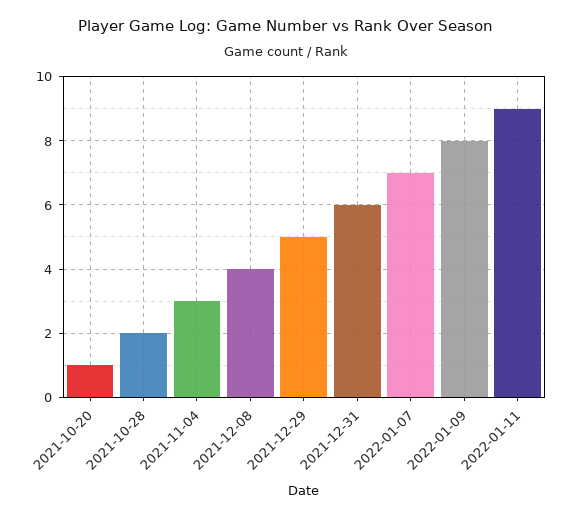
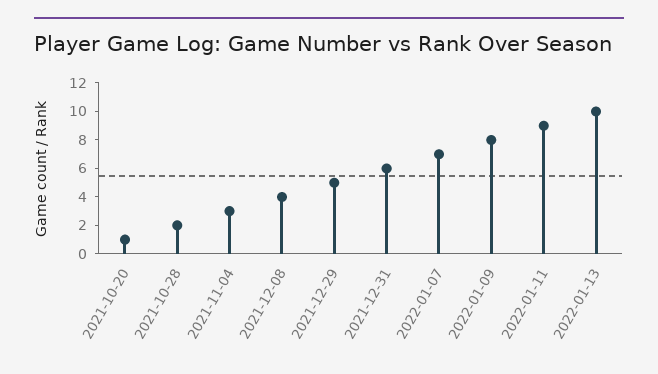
2022-01-13: none -> 10

